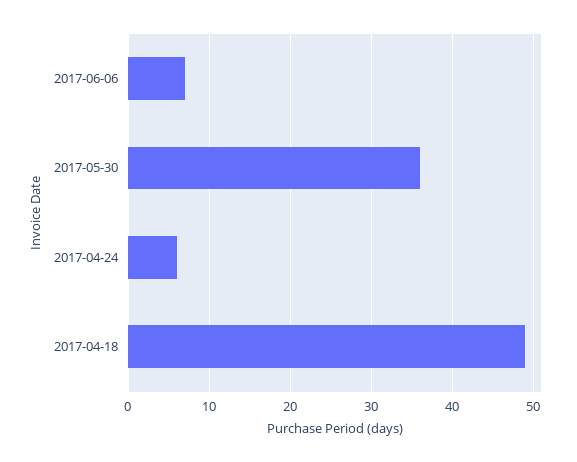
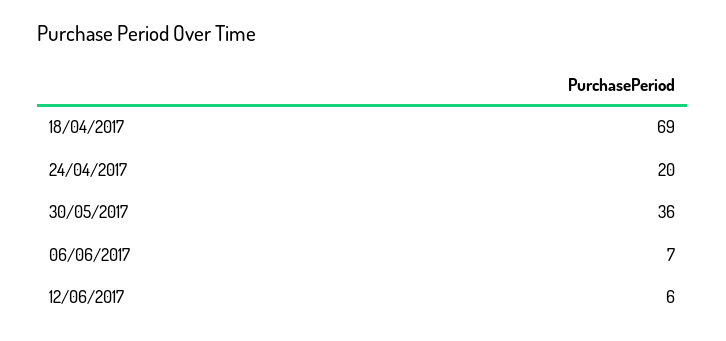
2017-04-24: 6 -> 20
2017-04-18: 49 -> 69
12/06/2017: none -> 6

